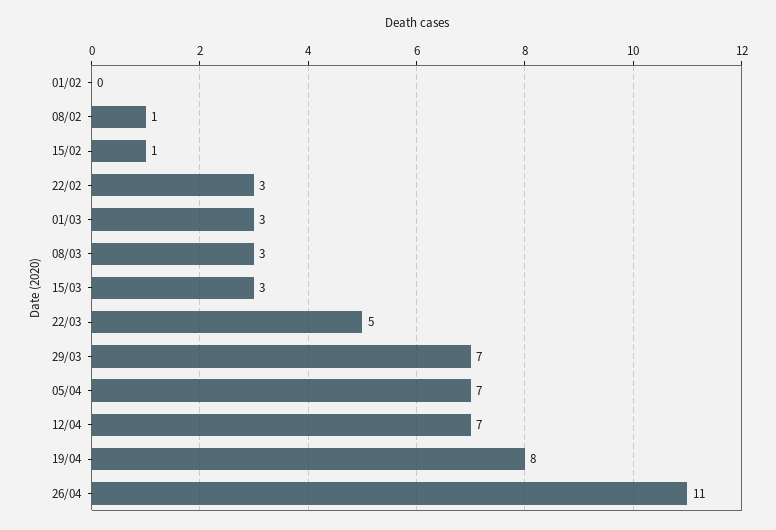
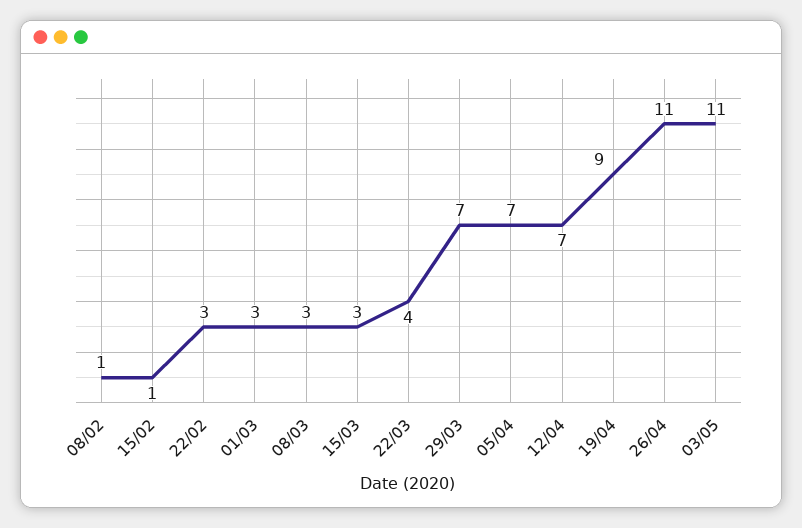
01/02: 0 -> none
22/03: 5 -> 4
19/04: 8 -> 9
03/05: none -> 11

